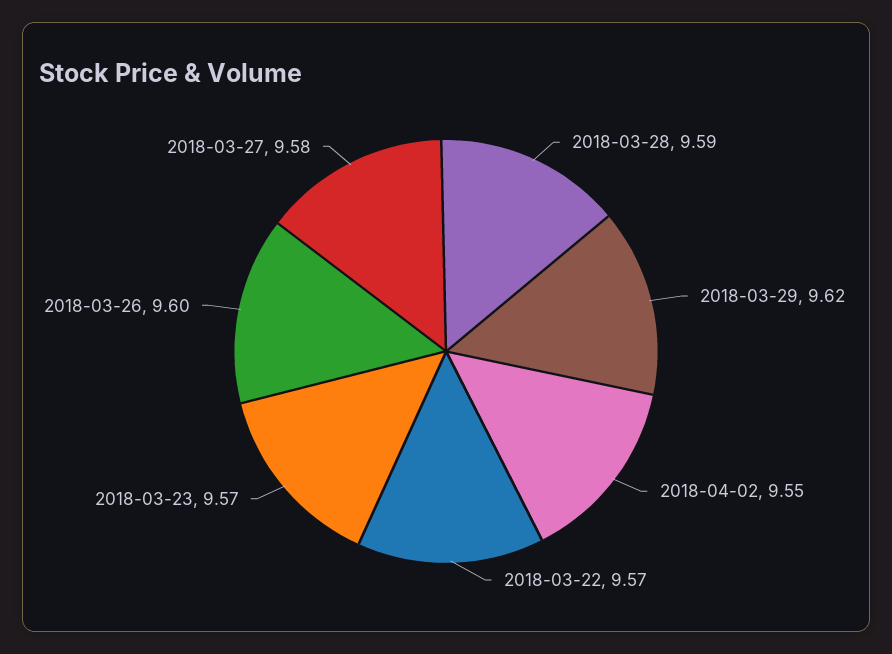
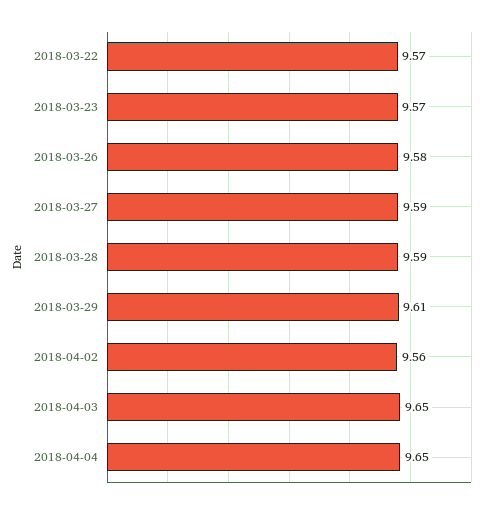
2018-03-29: 9.62 -> 9.61
2018-04-02: 9.55 -> 9.56
2018-03-26: 9.6 -> 9.58
2018-03-27: 9.58 -> 9.59
2018-04-03: none -> 9.65
2018-04-04: none -> 9.65

